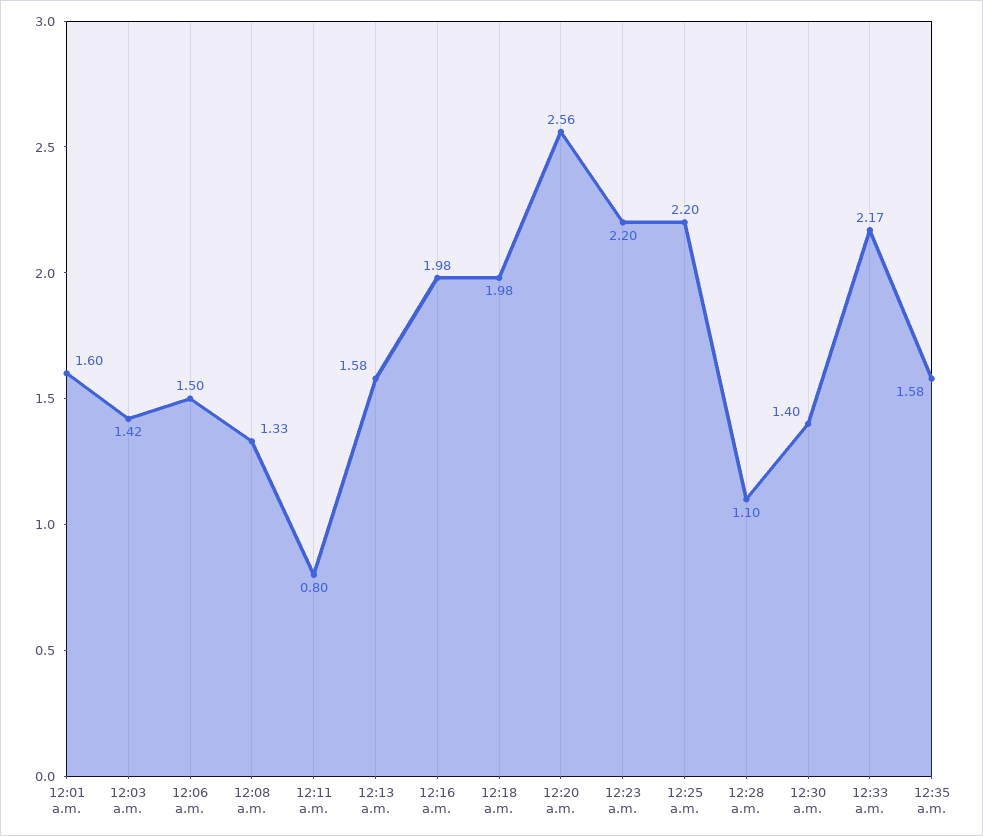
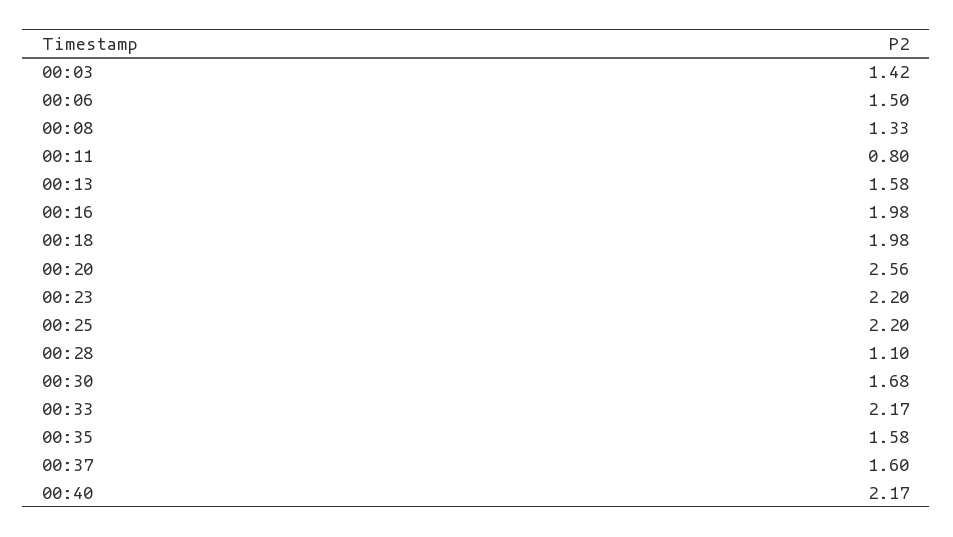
12:01 a.m.: 1.6 -> none
12:30 a.m.: 1.4 -> 1.68
00:37: none -> 1.6
00:40: none -> 2.17

